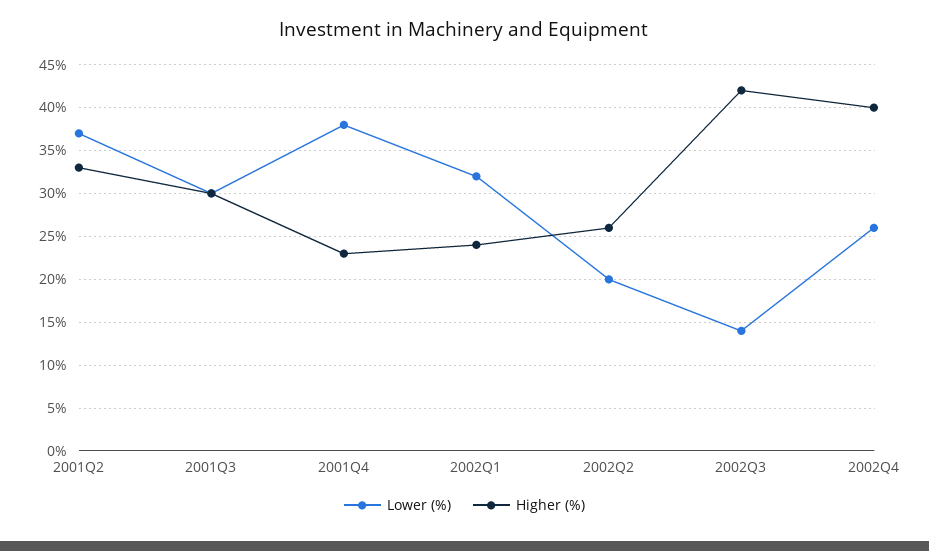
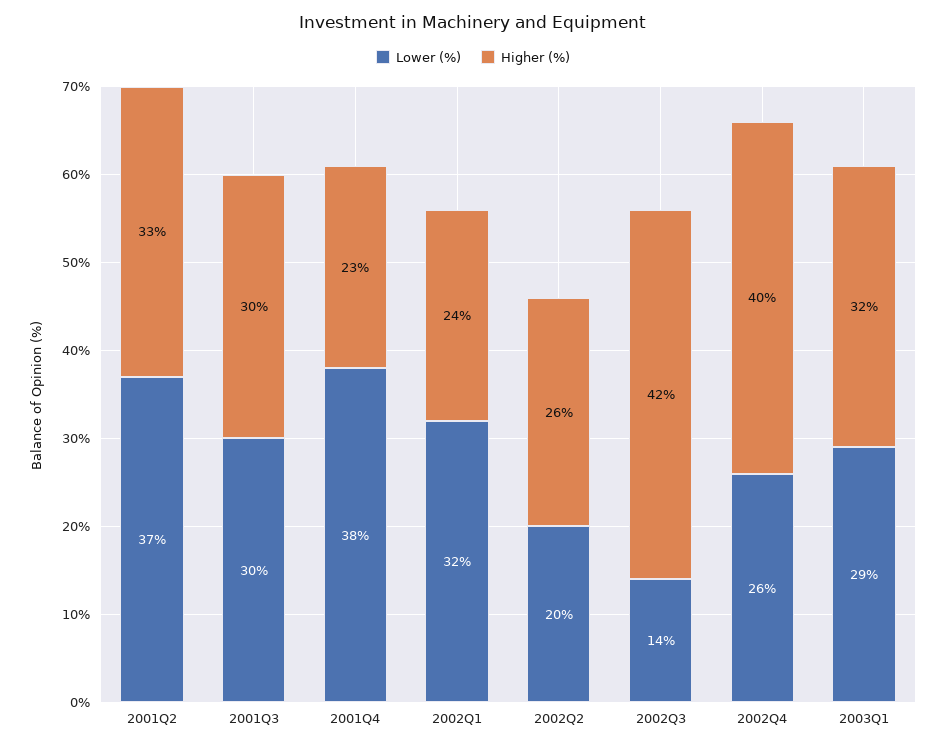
Lower (%), 2003Q1: none -> 29
Higher (%), 2003Q1: none -> 32

